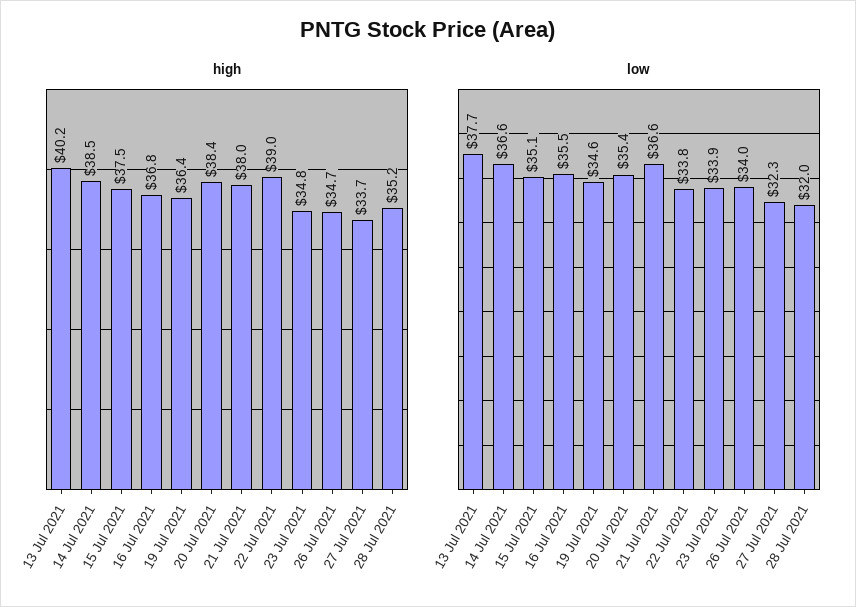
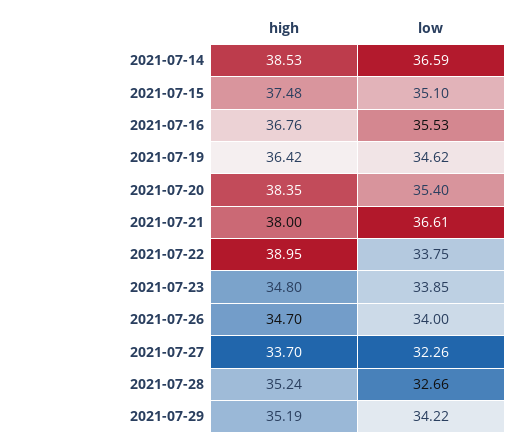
high, 13 Jul 2021: 40.2 -> none
low, 13 Jul 2021: 37.7 -> none
low, 28 Jul 2021: 32 -> 32.66
high, 2021-07-29: none -> 35.19
low, 2021-07-29: none -> 34.22

